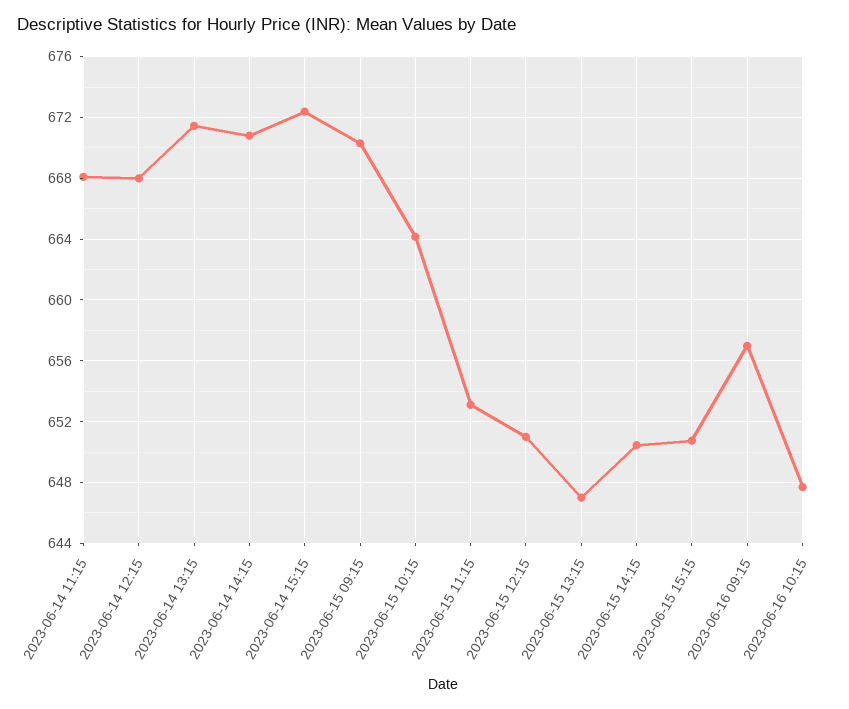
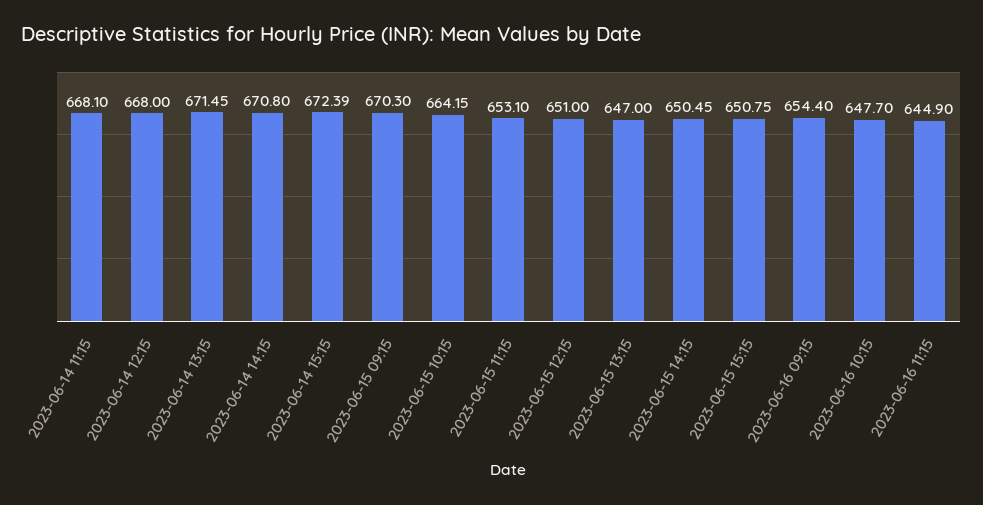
2023-06-16 09:15: 657 -> 654.4
2023-06-16 11:15: none -> 644.9

